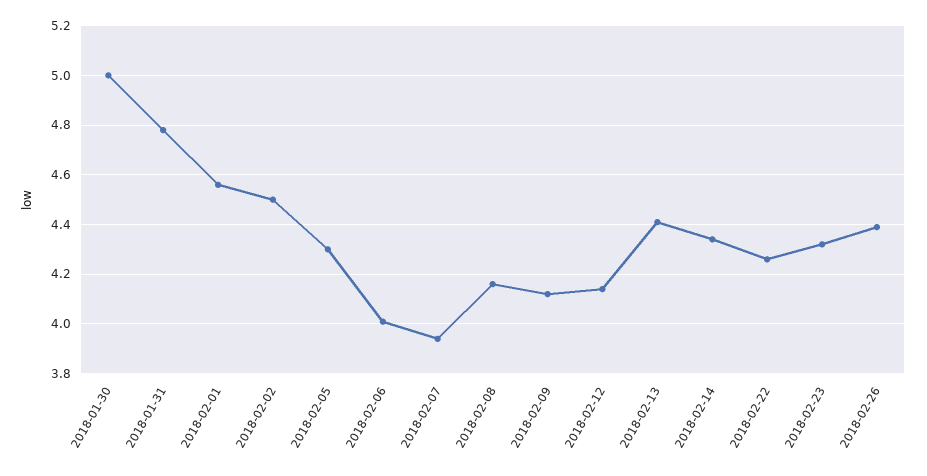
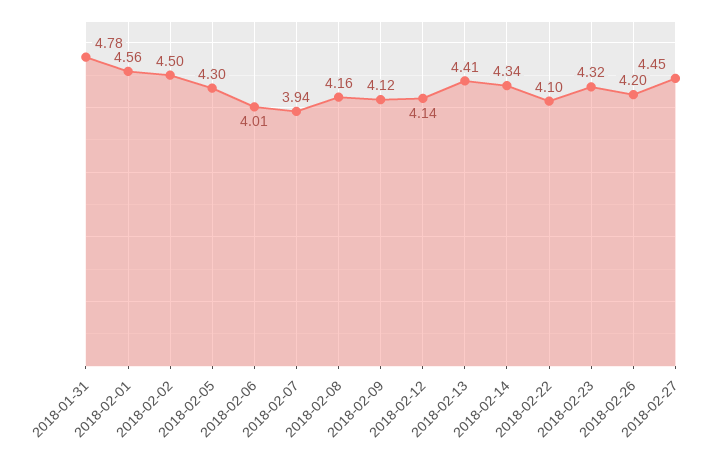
2018-01-30: 5 -> none
2018-02-22: 4.25 -> 4.1
2018-02-26: 4.4 -> 4.2
2018-02-27: none -> 4.45

